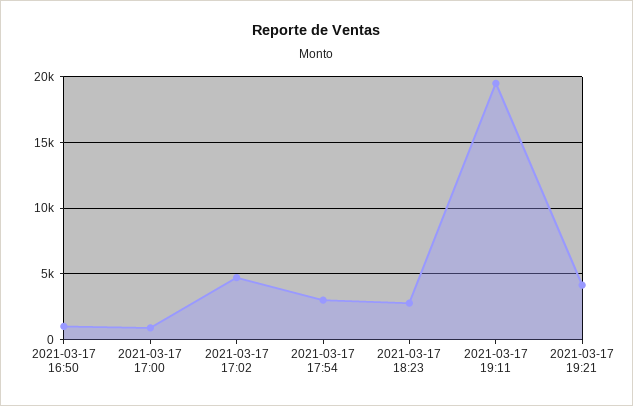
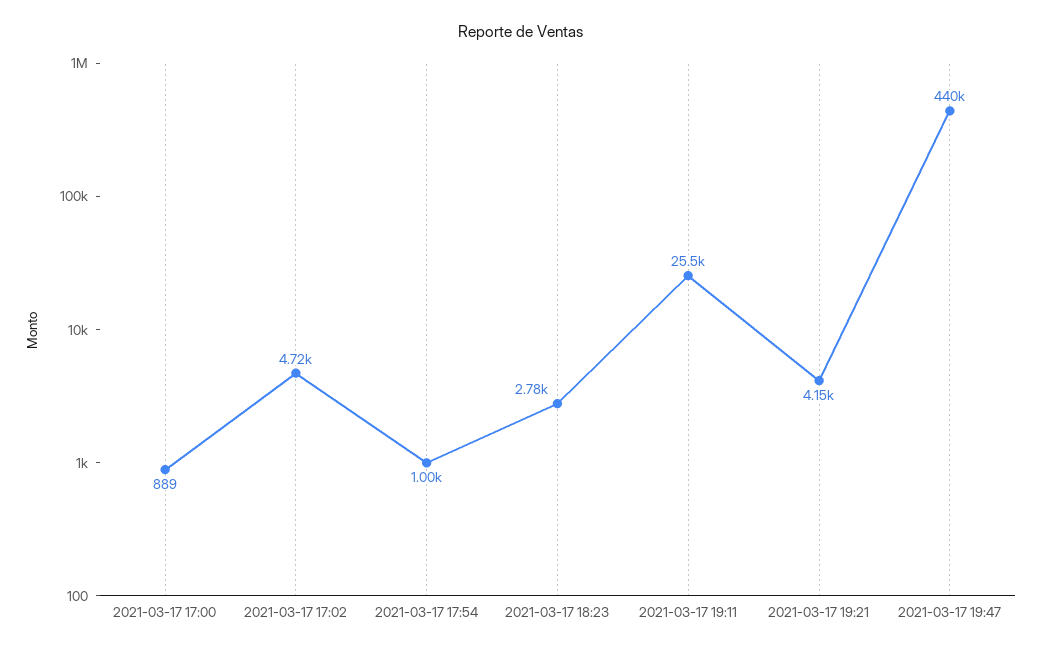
2021-03-17 16:50: 1000 -> none
2021-03-17 17:54: 3000 -> 1000
2021-03-17 19:11: 19500 -> 25500
2021-03-17 19:47: none -> 440000

